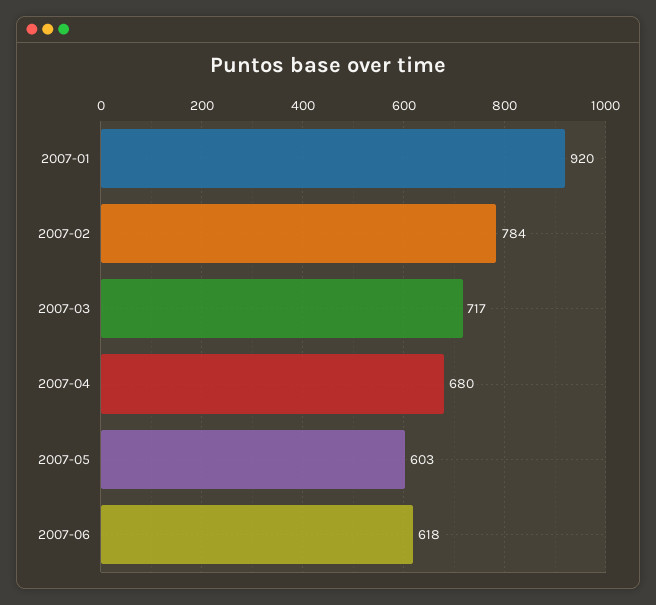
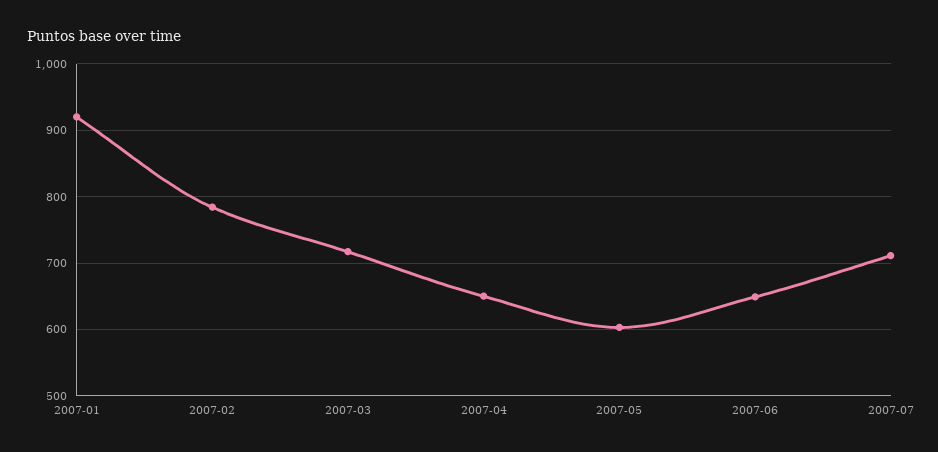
2007-04: 680 -> 650
2007-06: 618 -> 650
2007-07: none -> 710

